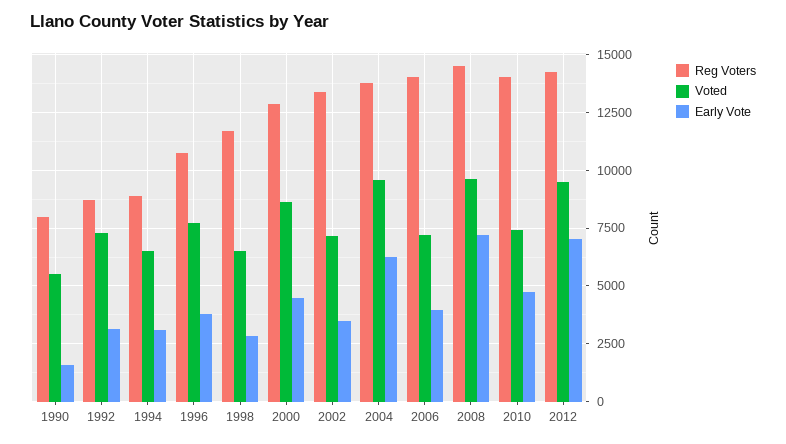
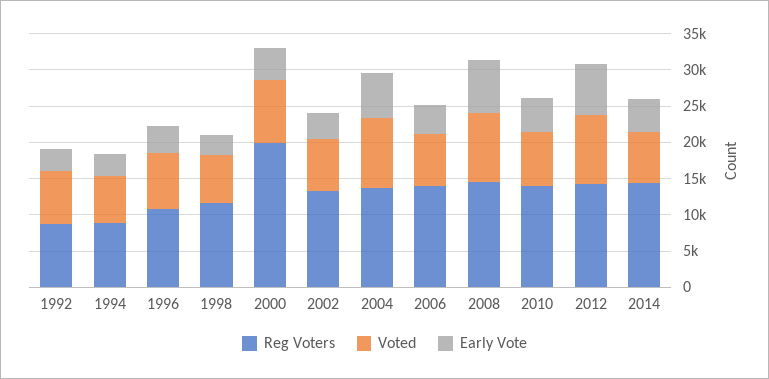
Reg Voters, 1990: 8000 -> none
Voted, 1990: 5500 -> none
Early Vote, 1990: 1500 -> none
Reg Voters, 2000: 13000 -> 20000
Reg Voters, 2014: none -> 15000
Voted, 2014: none -> 7500
Early Vote, 2014: none -> 5000

